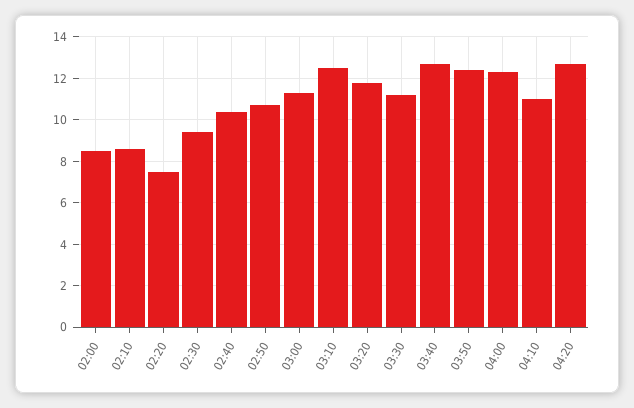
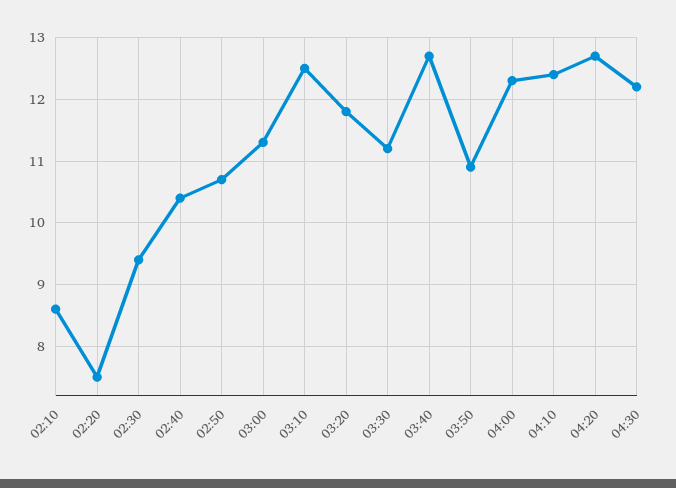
02:00: 8.5 -> none
03:50: 12.5 -> 10.9
04:10: 11 -> 12.4
04:30: none -> 12.2

